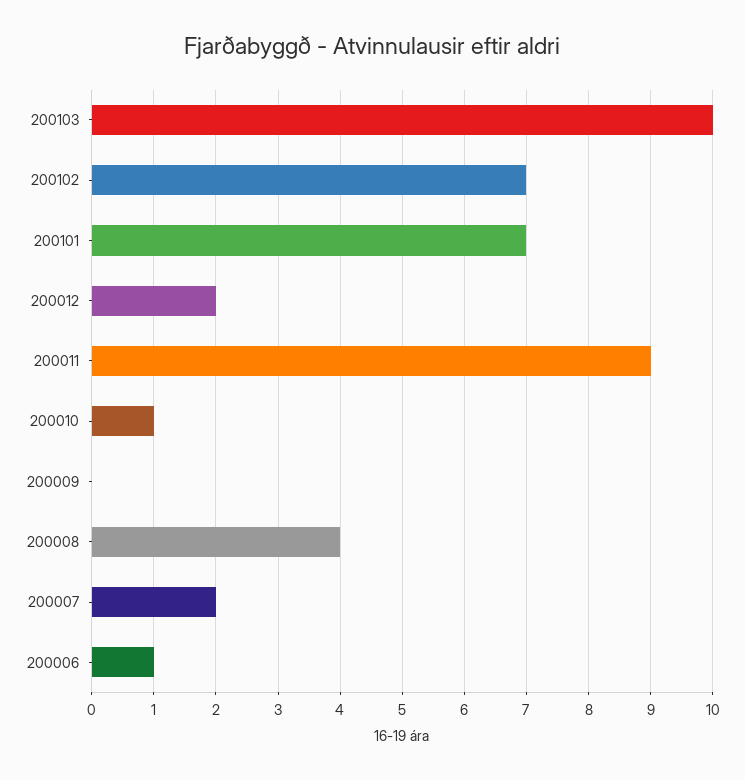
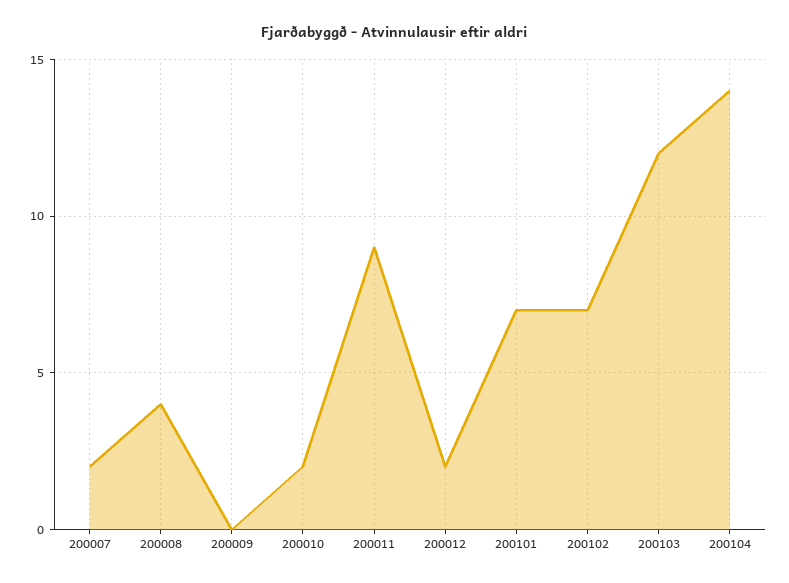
200103: 10 -> 12
200010: 1 -> 2
200006: 1 -> none
200104: none -> 14

